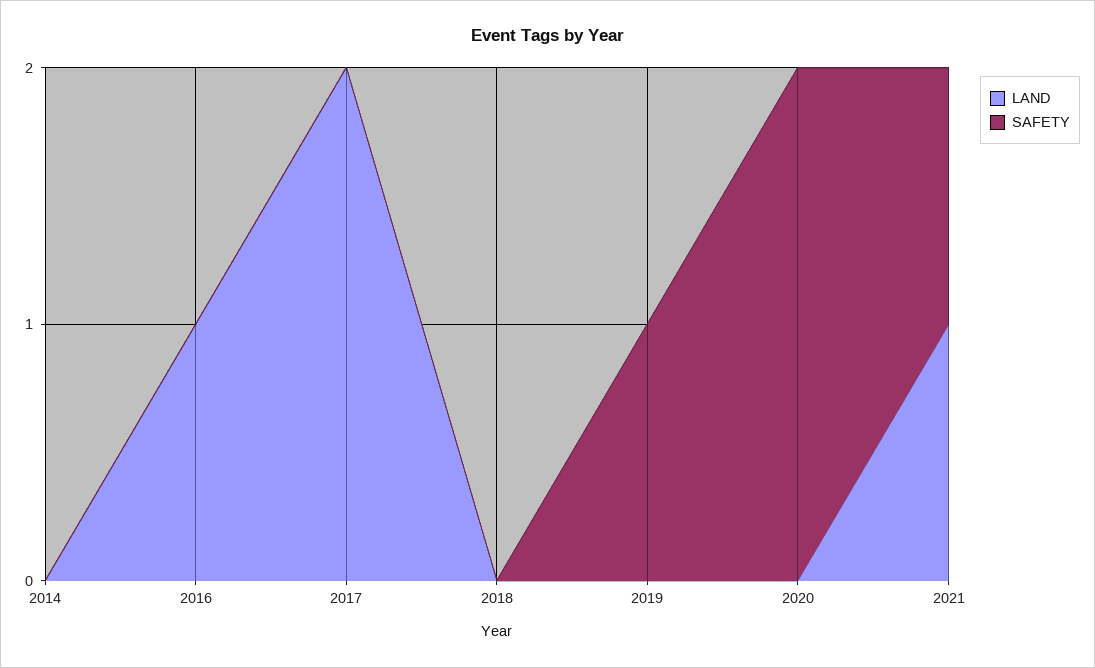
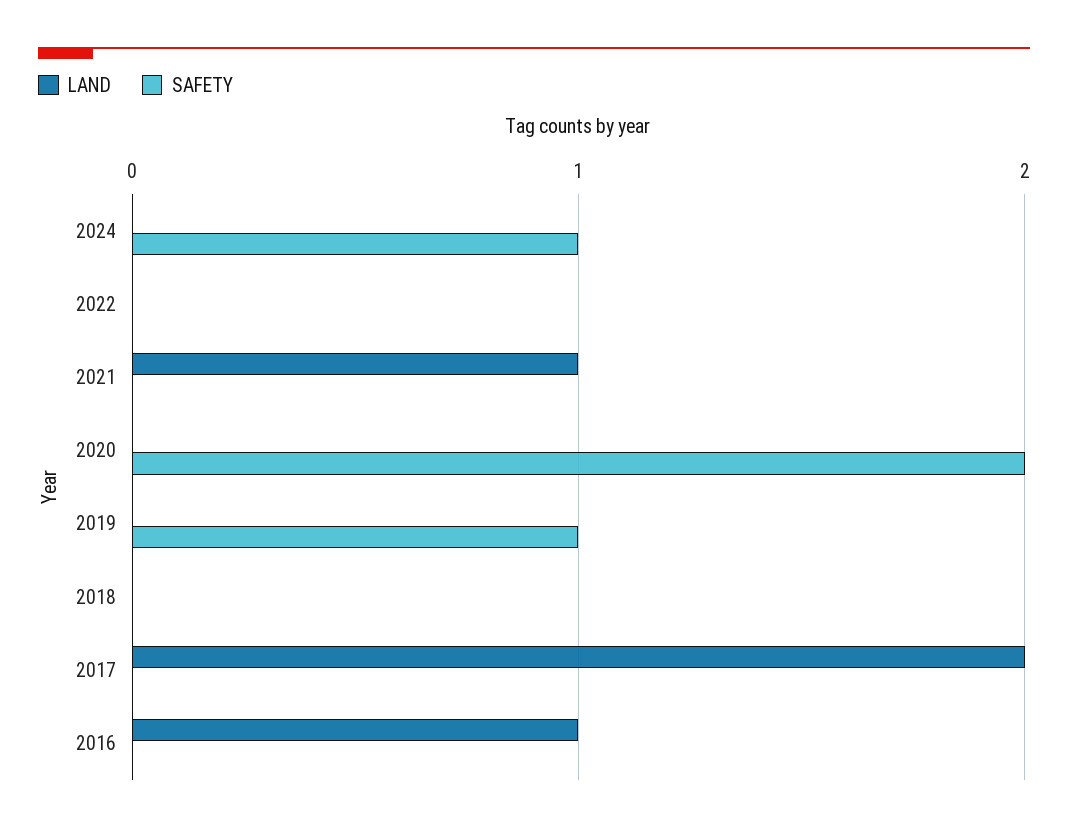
LAND, 2014: 0 -> none
SAFETY, 2014: 0 -> none
SAFETY, 2021: 1 -> 0
LAND, 2024: none -> 0
SAFETY, 2024: none -> 1
LAND, 2022: none -> 0
SAFETY, 2022: none -> 0

